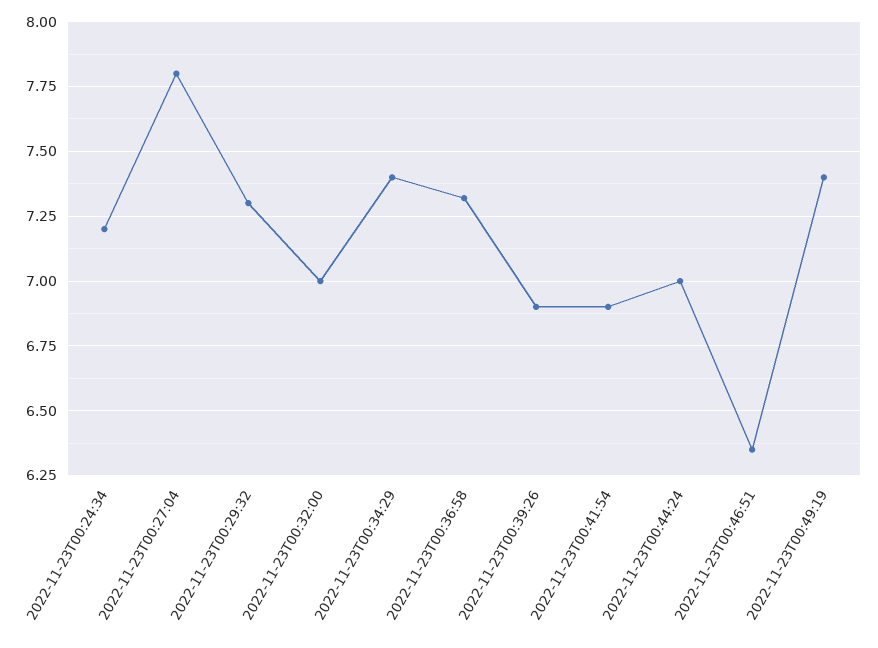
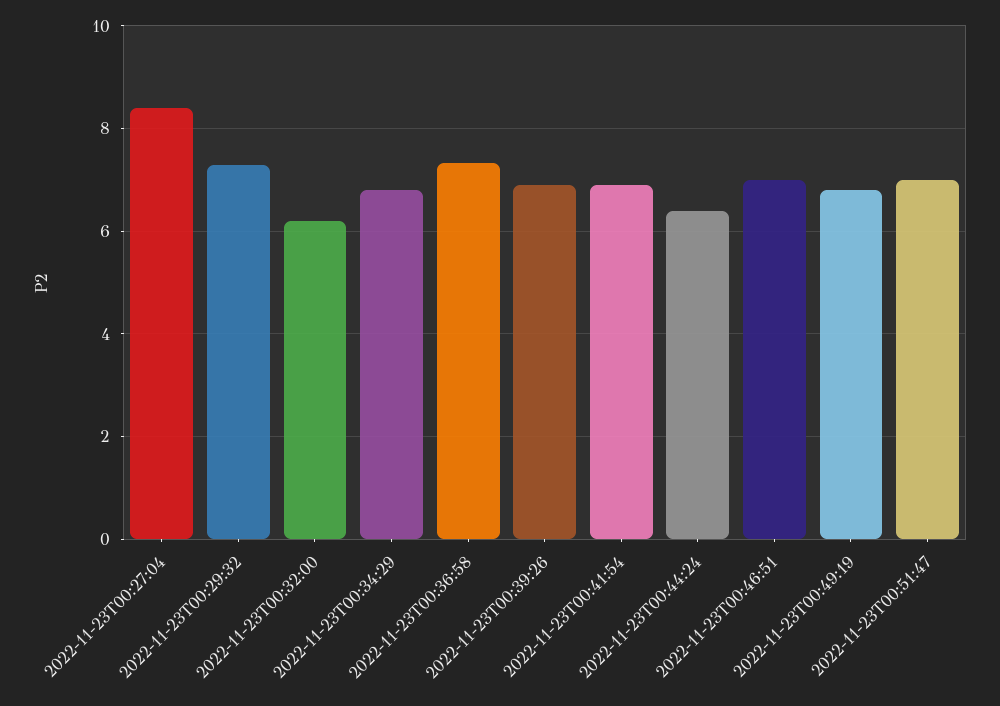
2022-11-23T00:24:34: 7.2 -> none
2022-11-23T00:27:04: 7.8 -> 8.4
2022-11-23T00:32:00: 7 -> 6.2
2022-11-23T00:34:29: 7.4 -> 6.8
2022-11-23T00:44:24: 7 -> 6.4
2022-11-23T00:46:51: 6.35 -> 7
2022-11-23T00:49:19: 7.4 -> 6.8
2022-11-23T00:51:47: none -> 7

